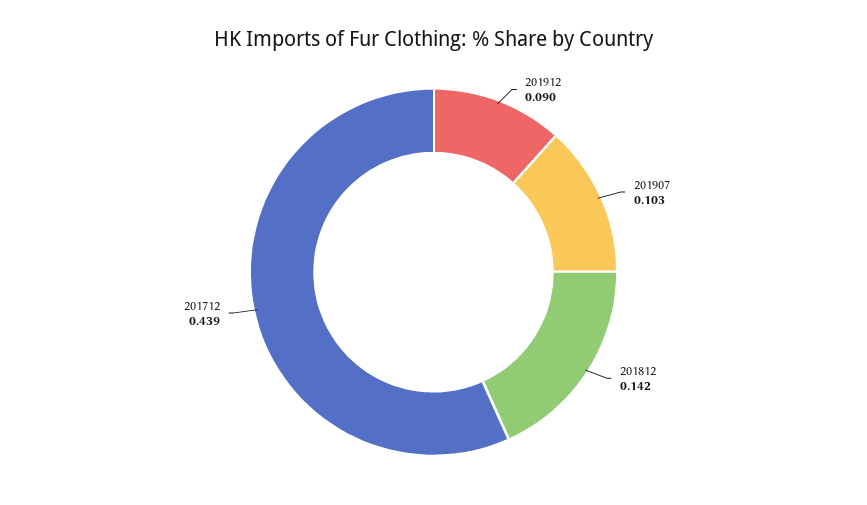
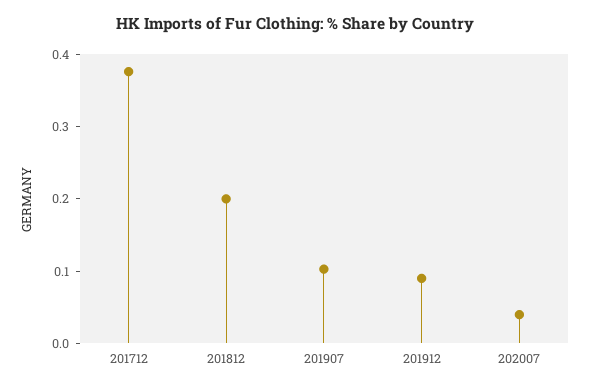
201812: 0.142 -> 0.2
201712: 0.439 -> 0.38
202007: none -> 0.04

